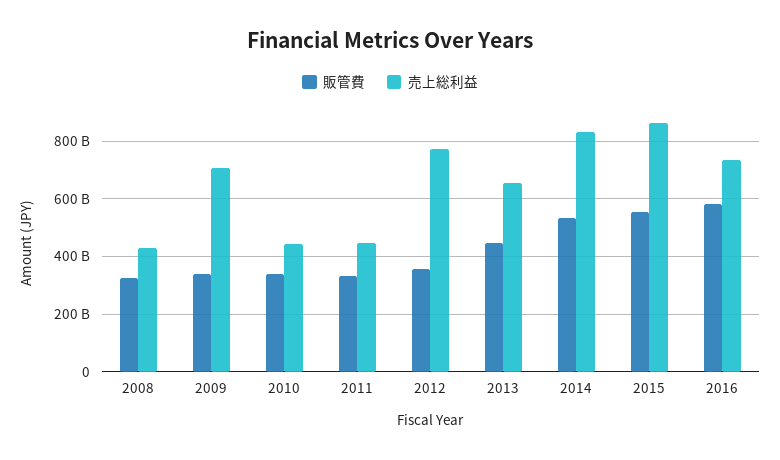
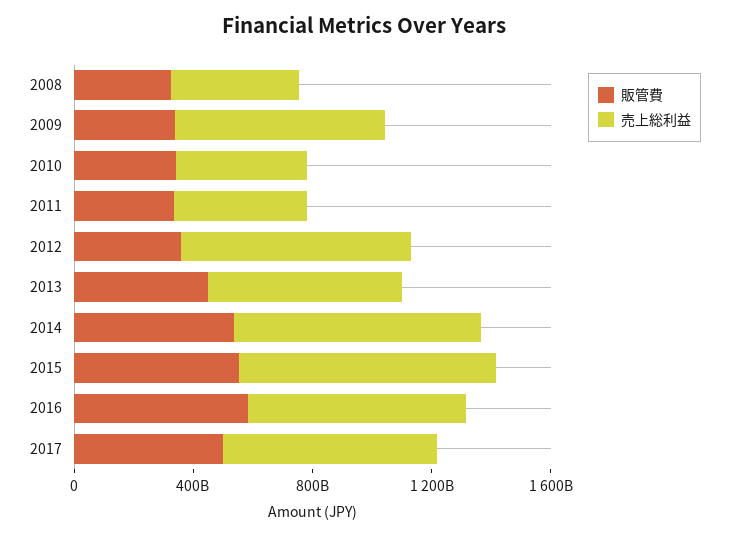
販管費, 2017: none -> 500000000000
売上総利益, 2017: none -> 700000000000

